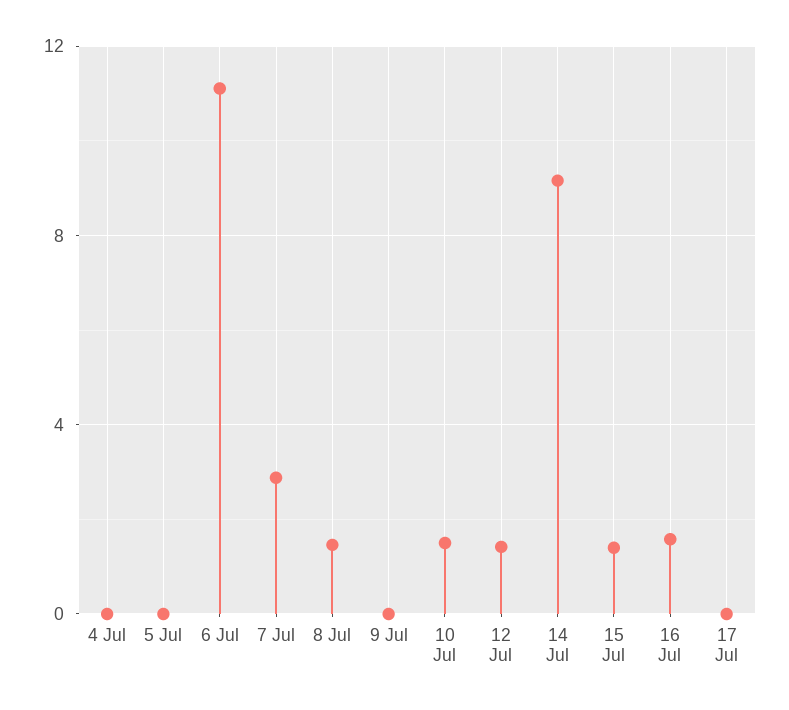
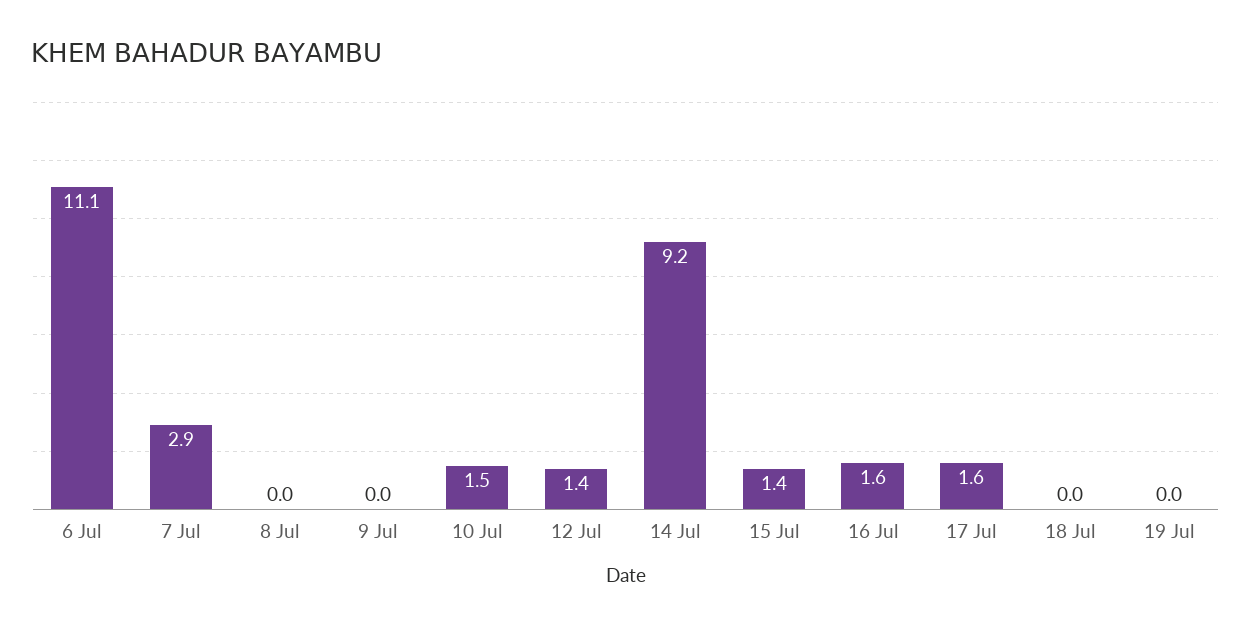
4 Jul: 0 -> none
5 Jul: 0 -> none
8 Jul: 1.5 -> 0
17 Jul: 0 -> 1.6
18 Jul: none -> 0
19 Jul: none -> 0

